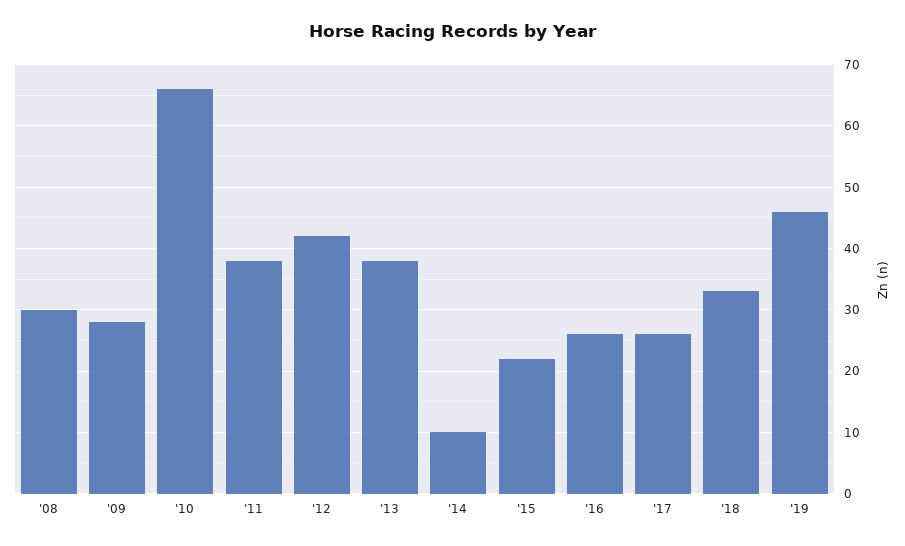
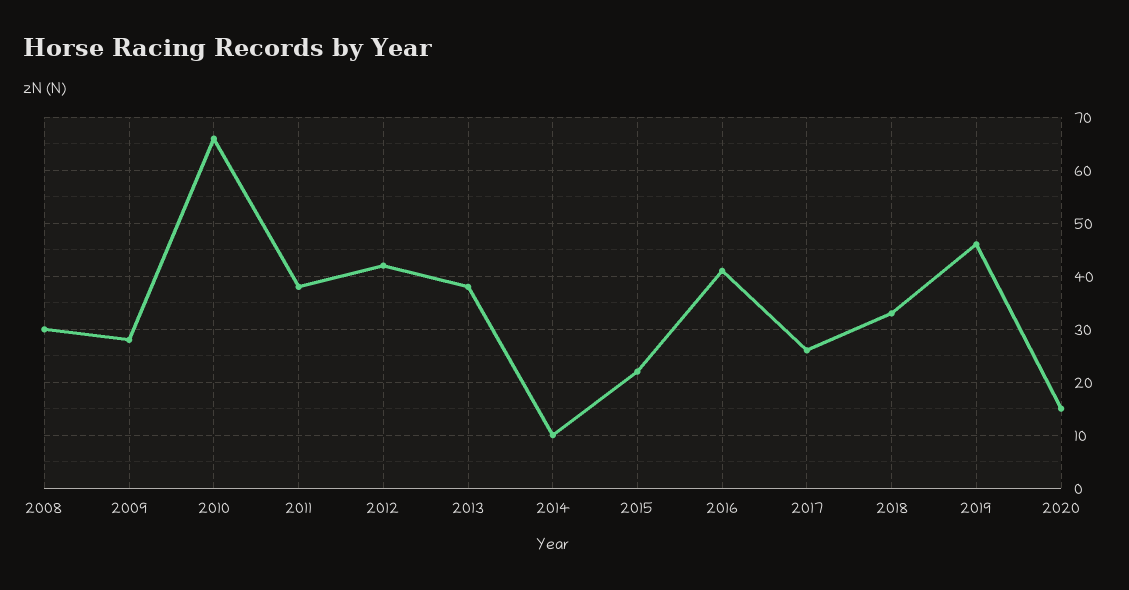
'16: 26 -> 40
2020: none -> 15

